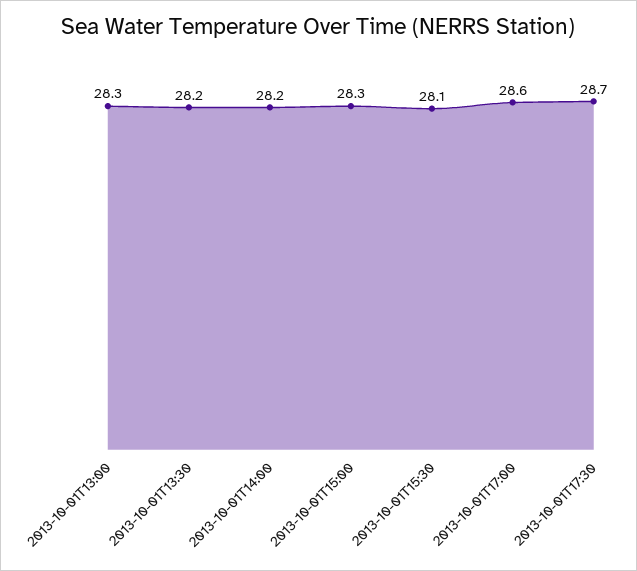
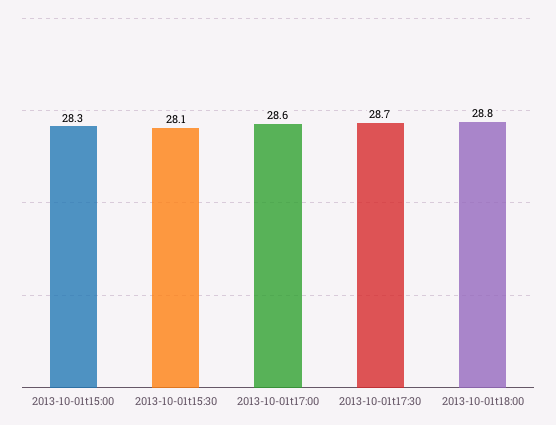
2013-10-01T13:00: 28.3 -> none
2013-10-01T13:30: 28.2 -> none
2013-10-01T14:00: 28.2 -> none
2013-10-01t18:00: none -> 28.8

